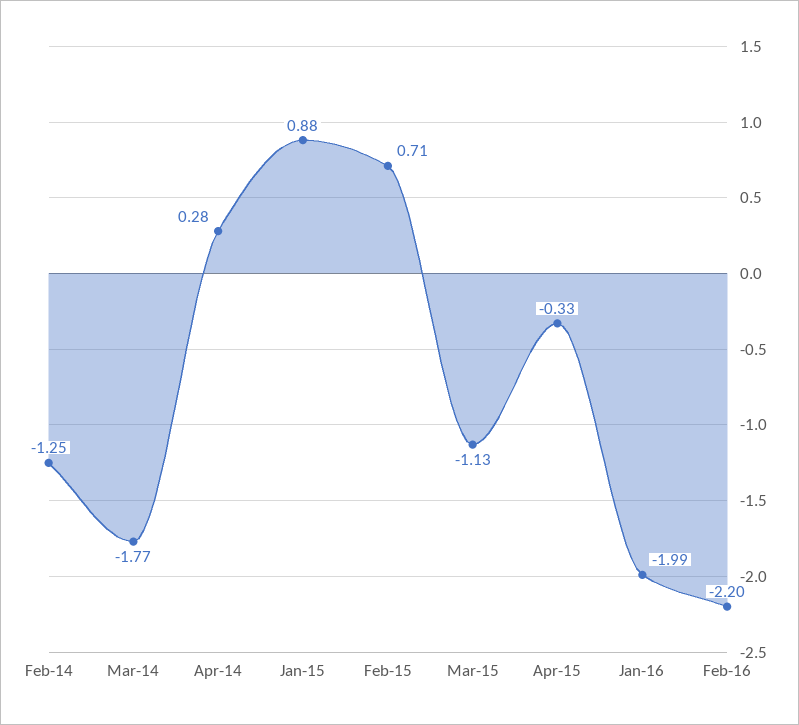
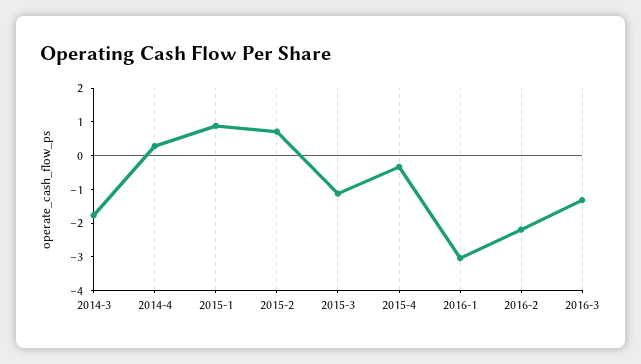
Feb-14: -1.25 -> none
Jan-16: -1.99 -> -3
2016-3: none -> -1.25

